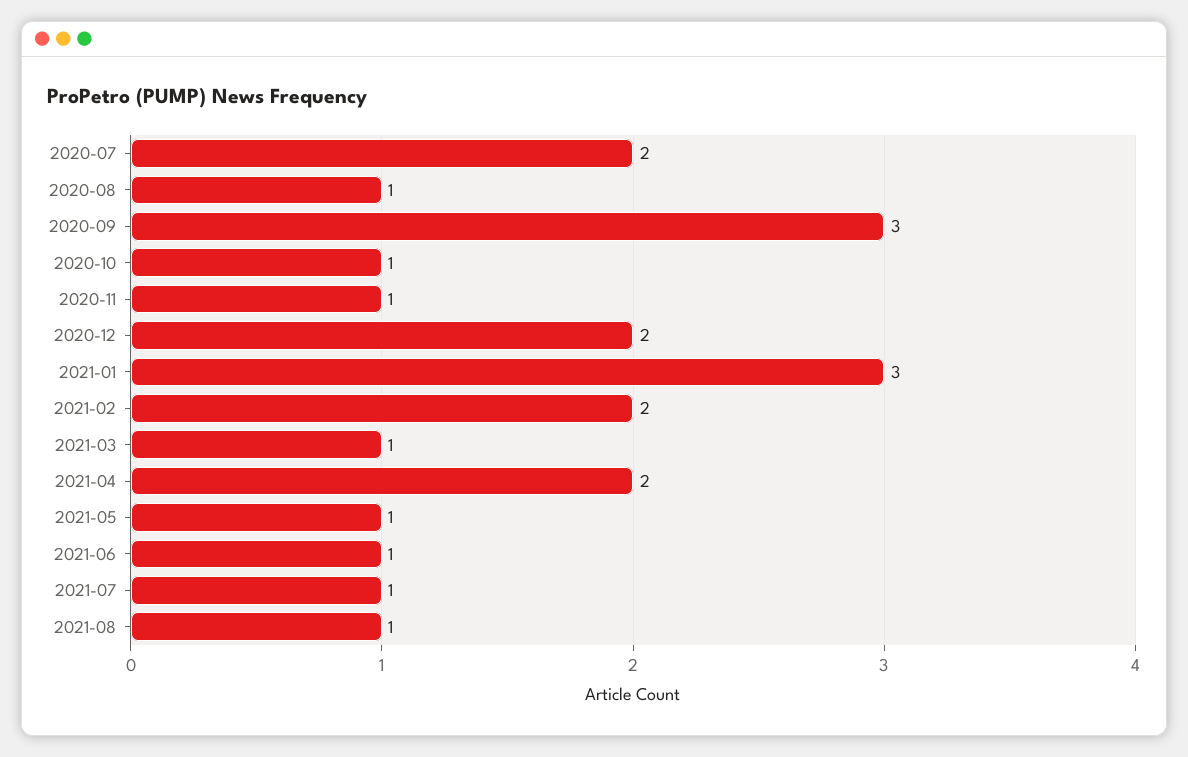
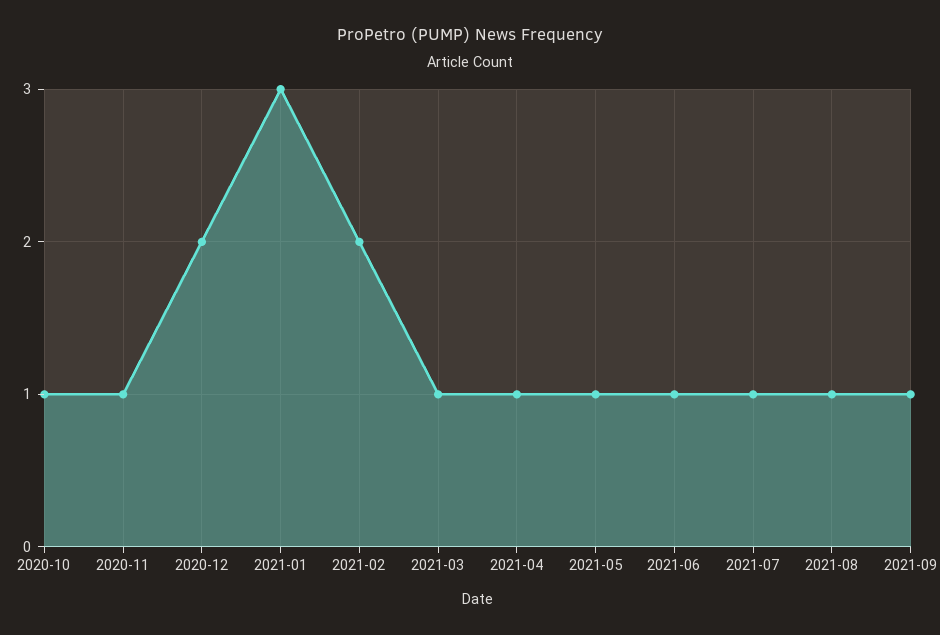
2020-07: 2 -> none
2020-08: 1 -> none
2020-09: 3 -> none
2021-04: 2 -> 1
2021-09: none -> 1

